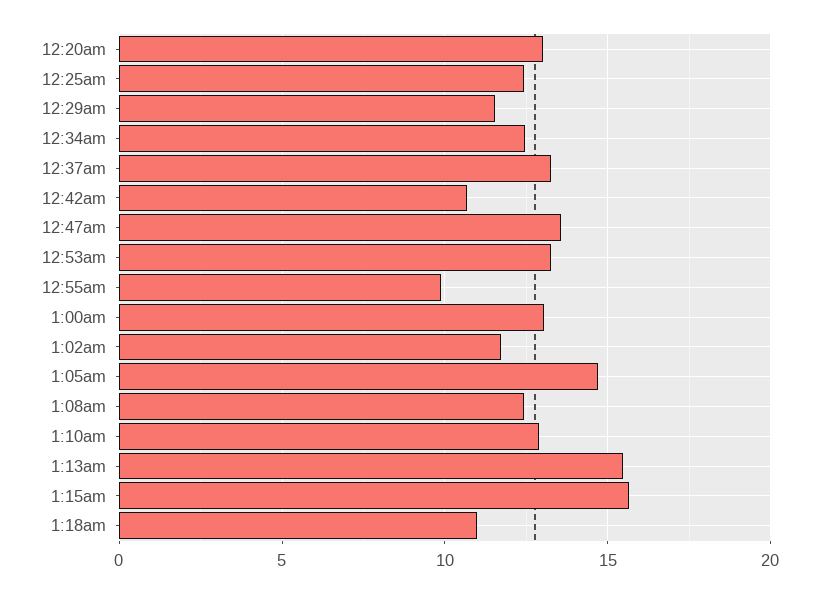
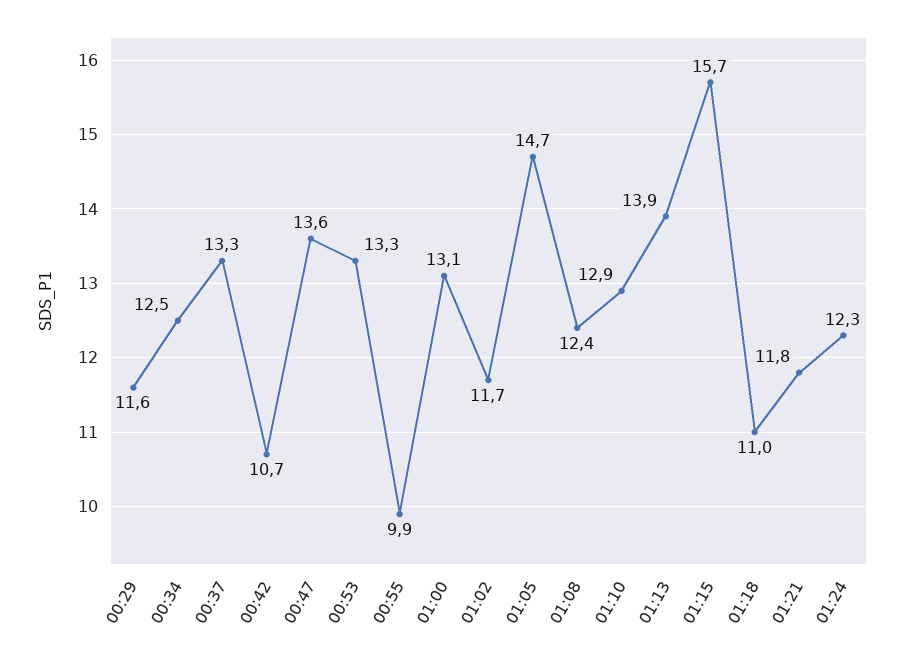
12:20am: 13 -> none
12:25am: 12.5 -> none
1:13am: 15.5 -> 13.9
01:21: none -> 11.8
01:24: none -> 12.3

